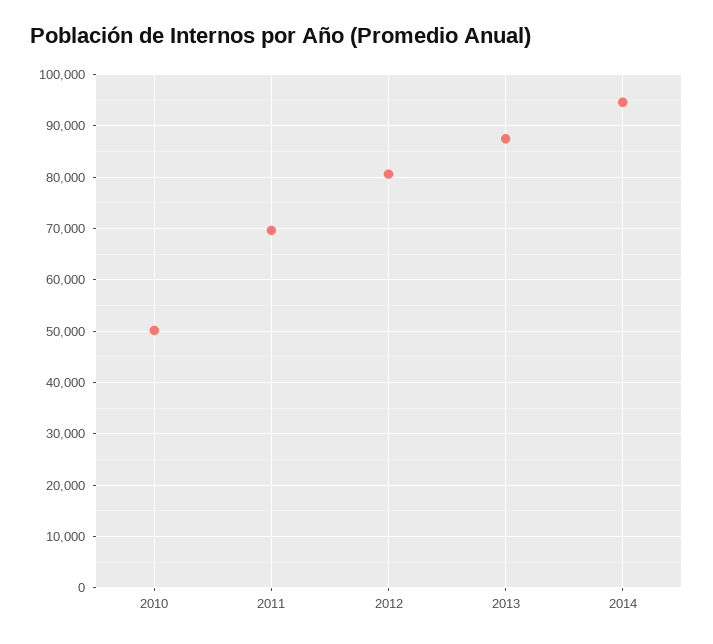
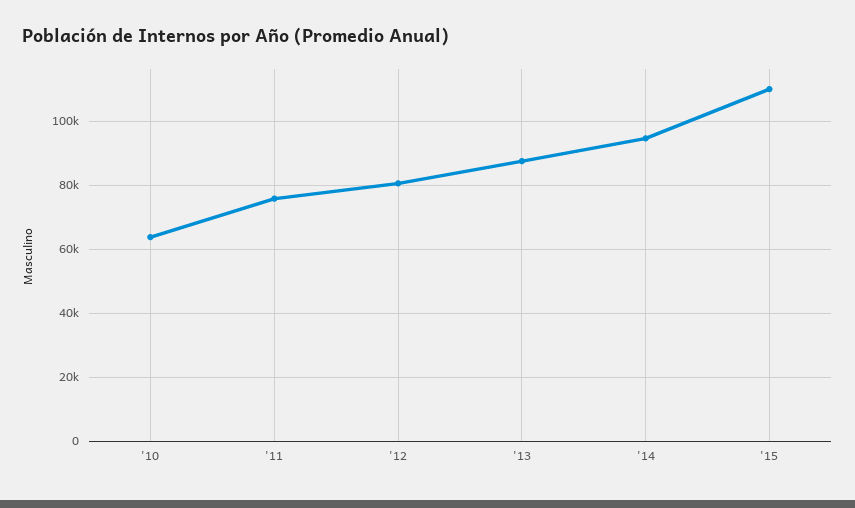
2010: 50000 -> 64000
2011: 70000 -> 76000
'15: none -> 110000

